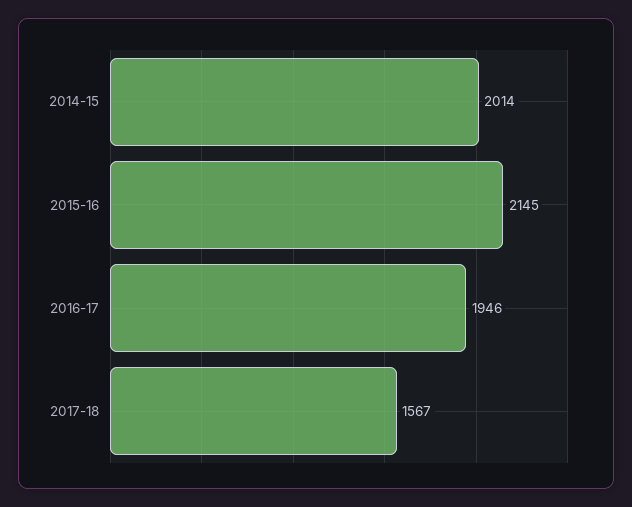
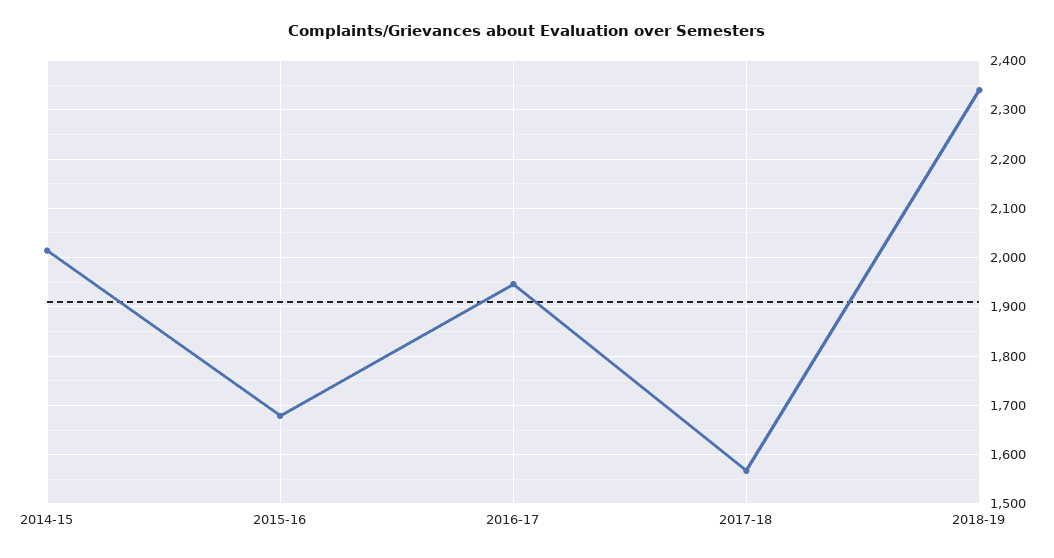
2015-16: 2145 -> 1680
2018-19: none -> 2340

